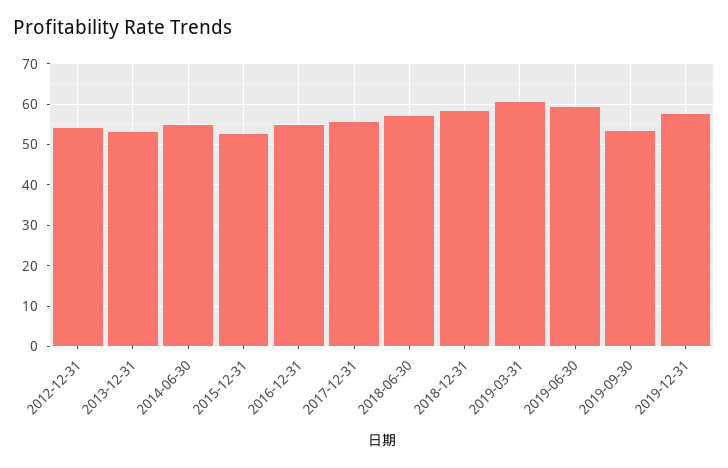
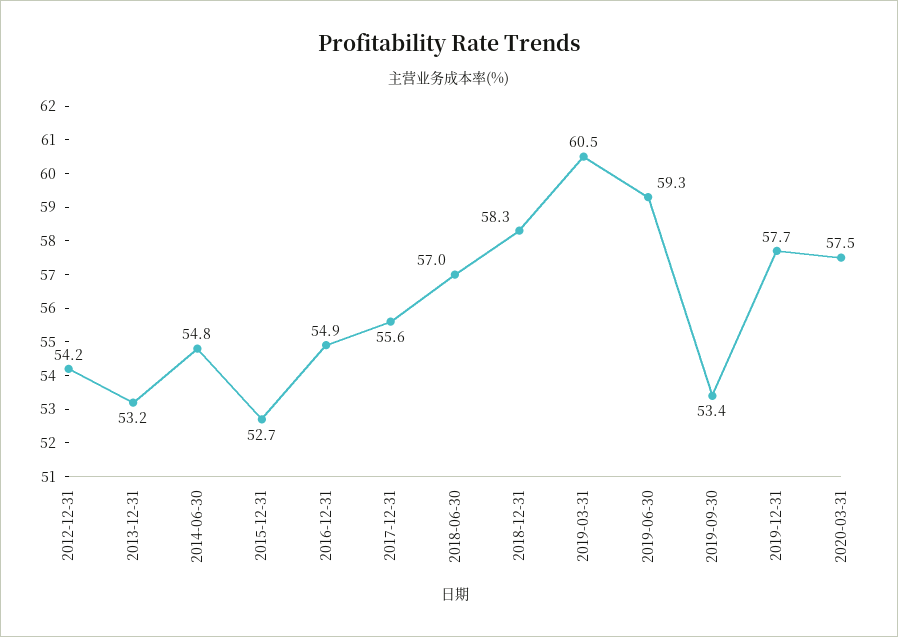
2020-03-31: none -> 57.5

